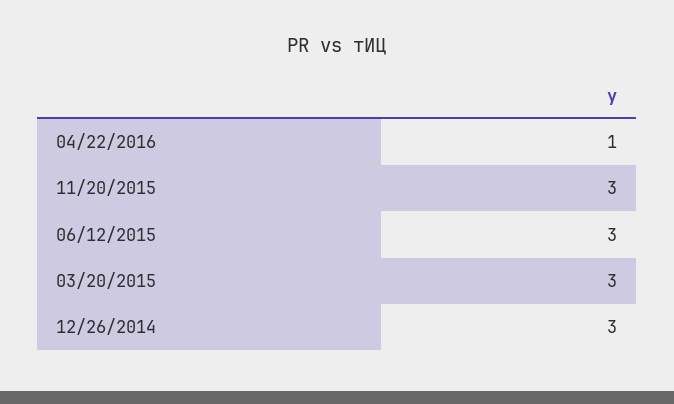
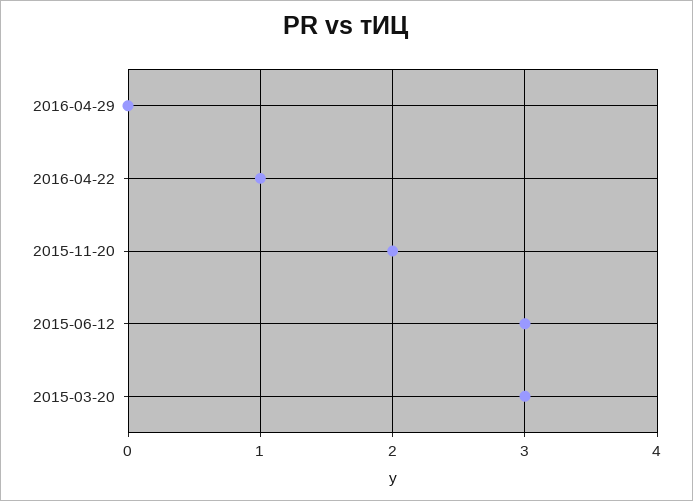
11/20/2015: 3 -> 2
12/26/2014: 3 -> none
2016-04-29: none -> 0

